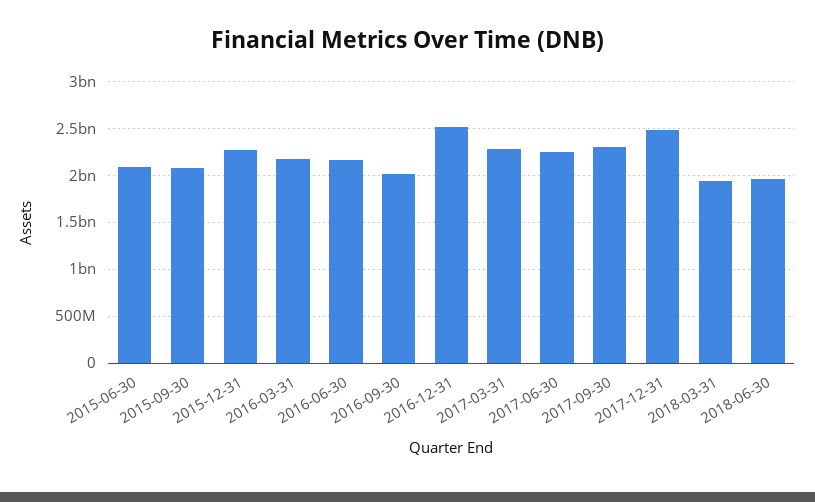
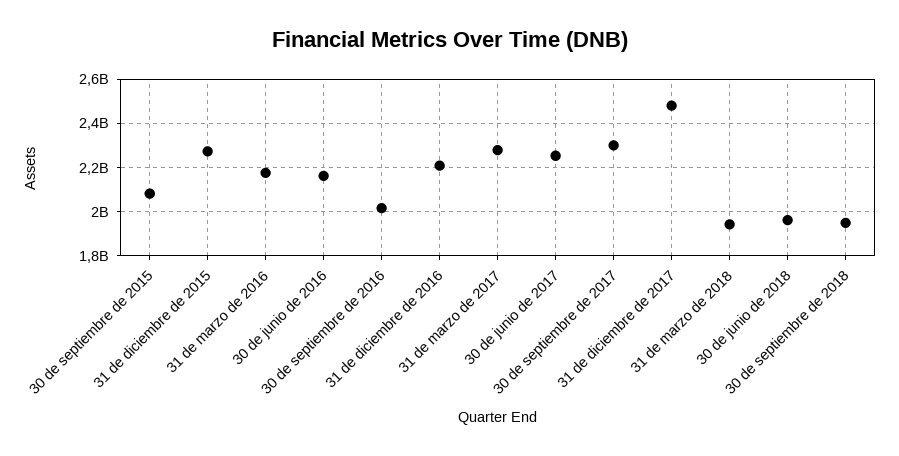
2015-06-30: 2100000000 -> none
2016-12-31: 2500000000 -> 2200000000
30 de septiembre de 2018: none -> 1950000000

